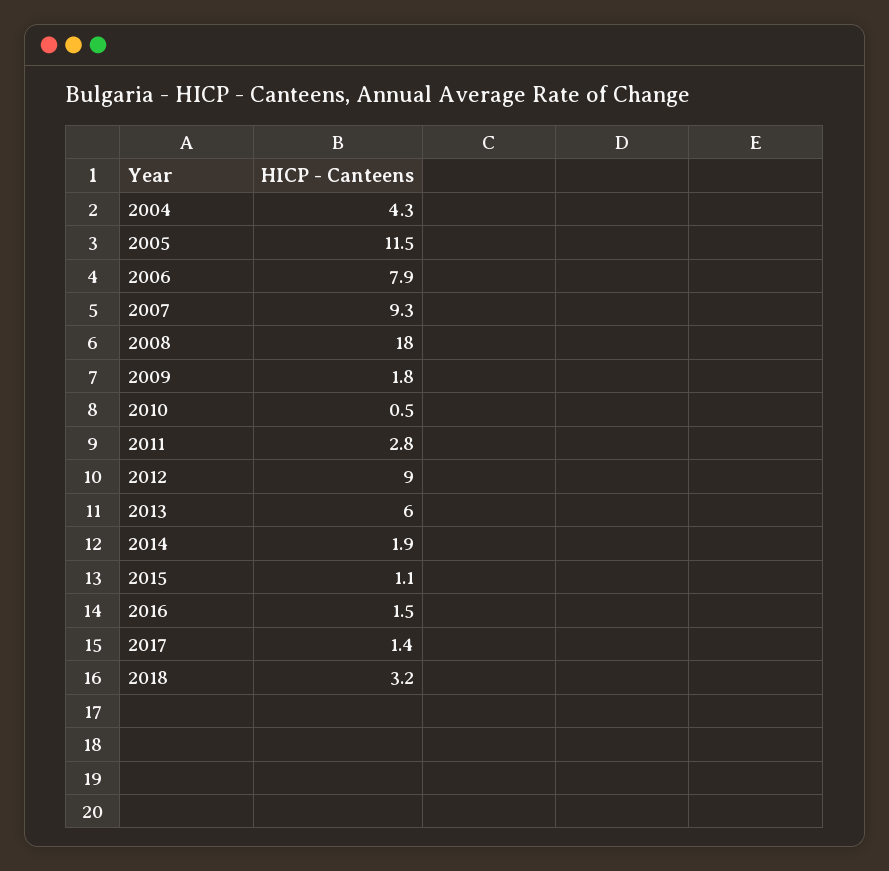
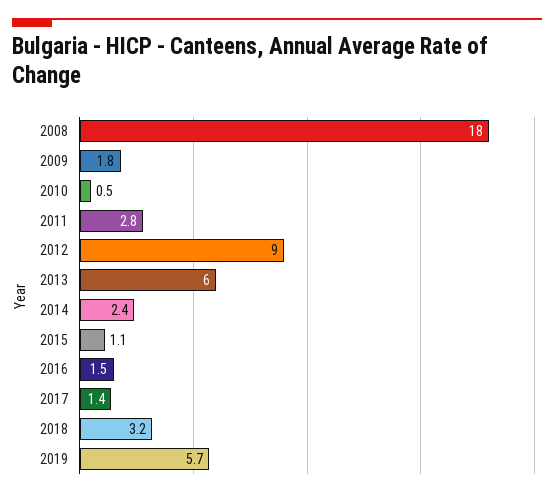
2004: 4.3 -> none
2005: 11.5 -> none
2006: 7.9 -> none
2007: 9.3 -> none
2014: 1.9 -> 2.4
2019: none -> 5.7

